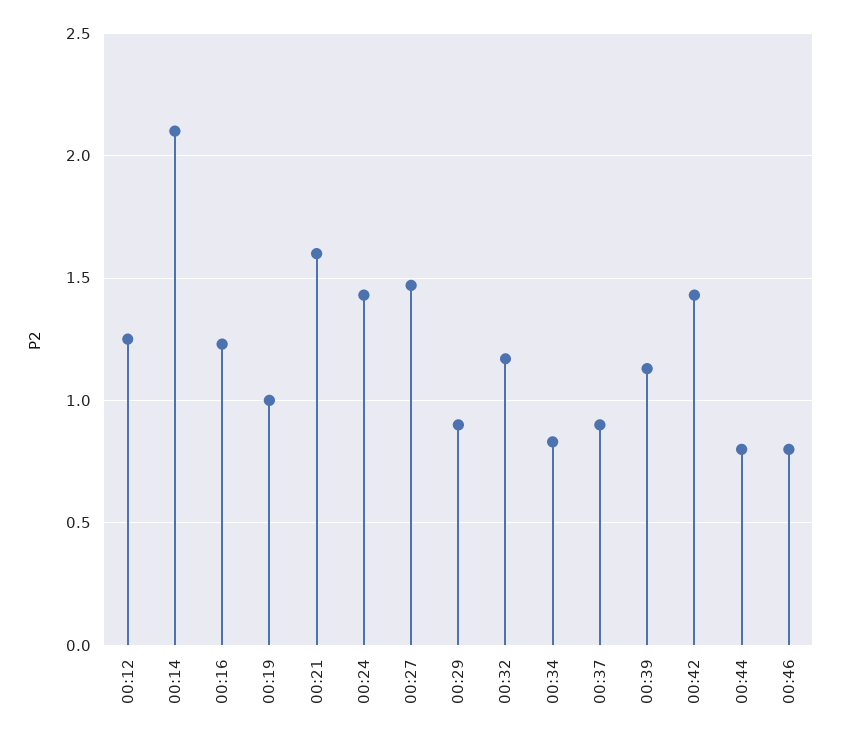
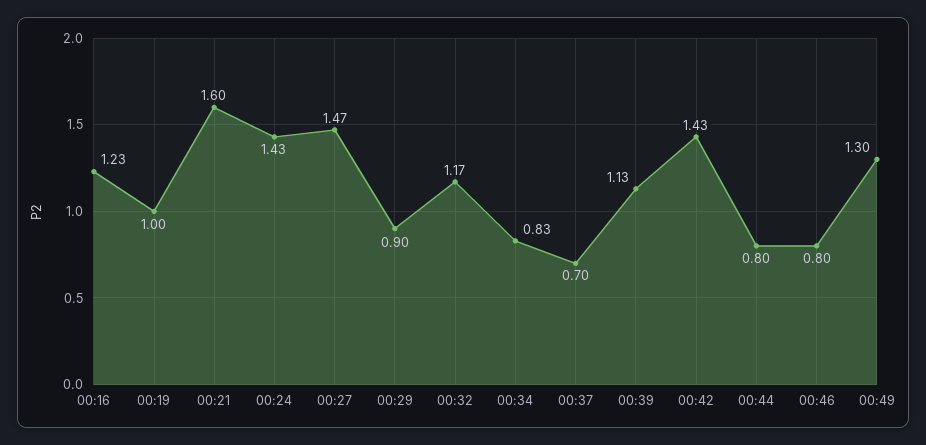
00:12: 1.25 -> none
00:14: 2.1 -> none
00:37: 0.9 -> 0.7
00:49: none -> 1.3

